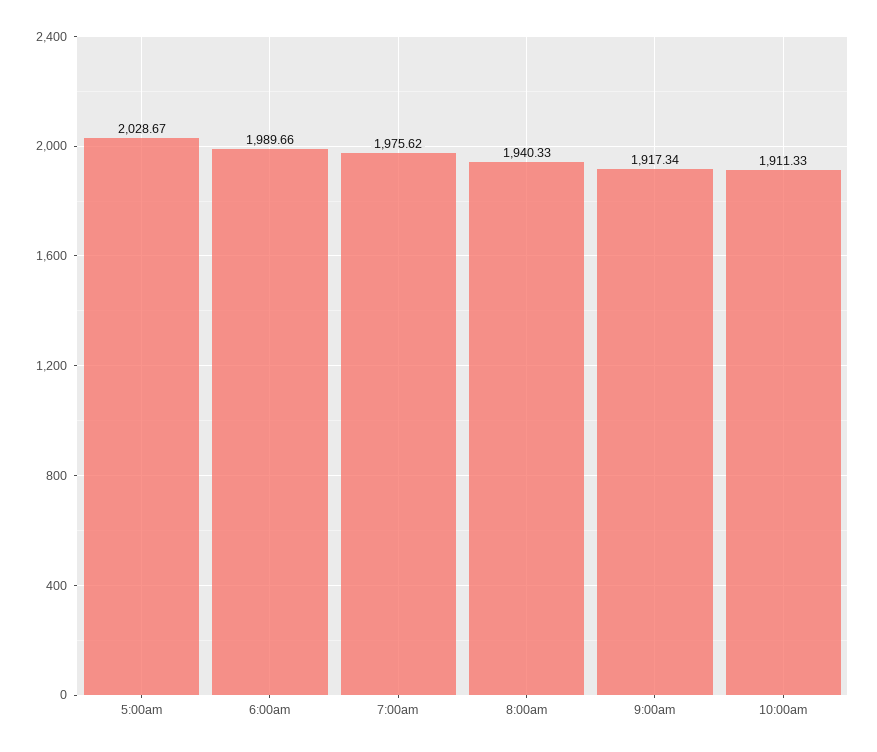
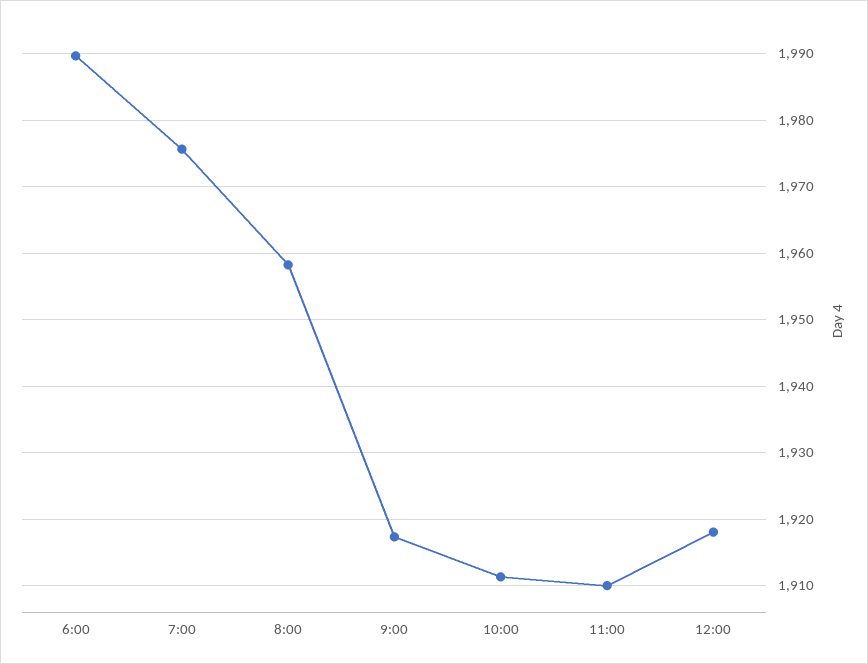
5:00am: 2028.67 -> none
8:00am: 1940.33 -> 1958
11:00: none -> 1910
12:00: none -> 1918

